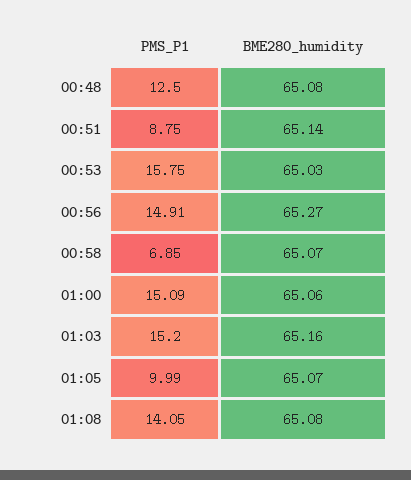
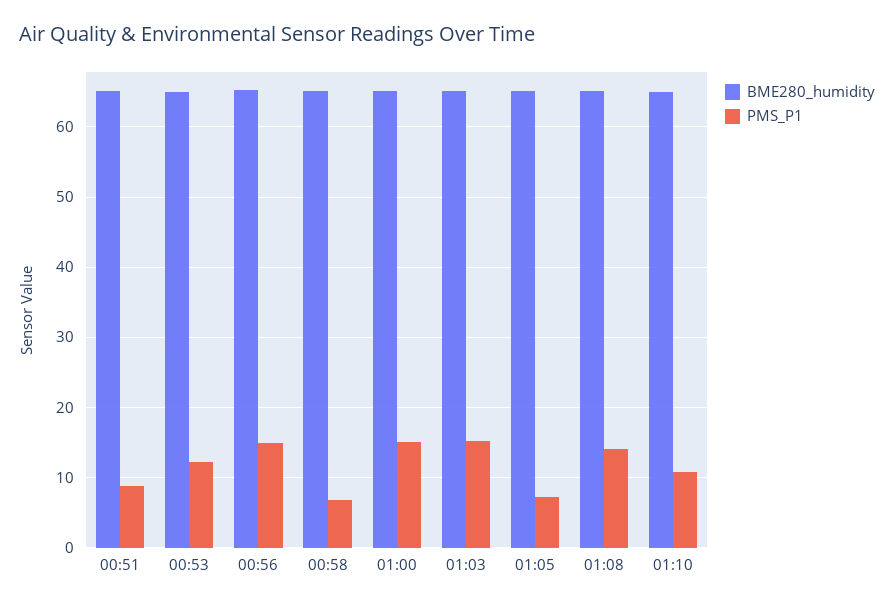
PMS_P1, 00:48: 12.5 -> none
BME280_humidity, 00:48: 65.08 -> none
PMS_P1, 00:53: 15.75 -> 12
PMS_P1, 01:05: 9.99 -> 7
BME280_humidity, 01:10: none -> 65
PMS_P1, 01:10: none -> 11

